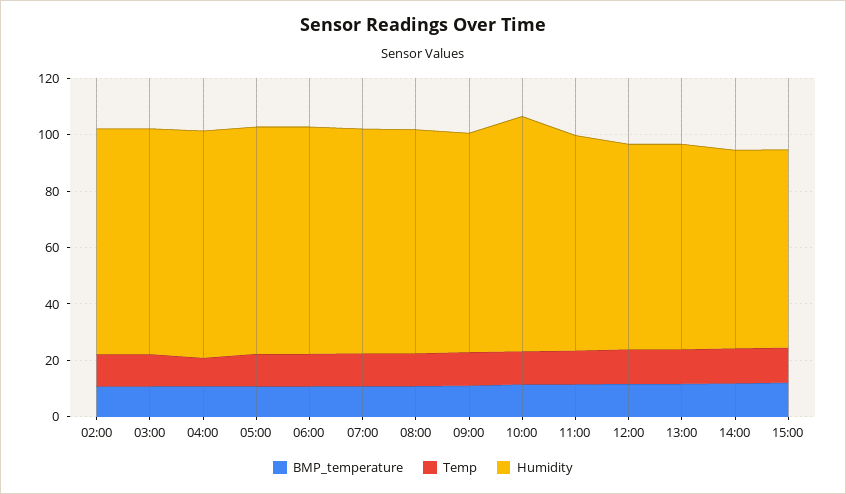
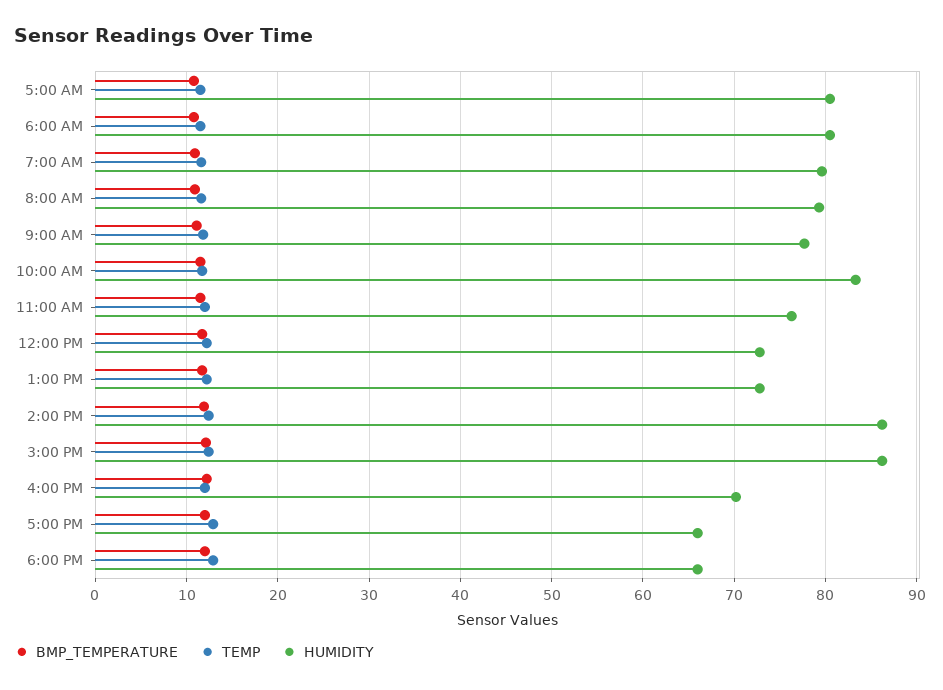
BMP_temperature, 02:00: 10 -> none
Temp, 02:00: 10 -> none
Humidity, 02:00: 80 -> none
BMP_temperature, 03:00: 10 -> none
Temp, 03:00: 10 -> none
Humidity, 03:00: 80 -> none
BMP_temperature, 04:00: 10 -> none
Temp, 04:00: 10 -> none
Humidity, 04:00: 80 -> none
Humidity, 14:00: 70 -> 86
Humidity, 15:00: 70 -> 86
BMP_temperature, 4:00 PM: none -> 12
Temp, 4:00 PM: none -> 12
Humidity, 4:00 PM: none -> 70
BMP_temperature, 5:00 PM: none -> 12
Temp, 5:00 PM: none -> 13
Humidity, 5:00 PM: none -> 66
BMP_temperature, 6:00 PM: none -> 12
Temp, 6:00 PM: none -> 13
Humidity, 6:00 PM: none -> 66

